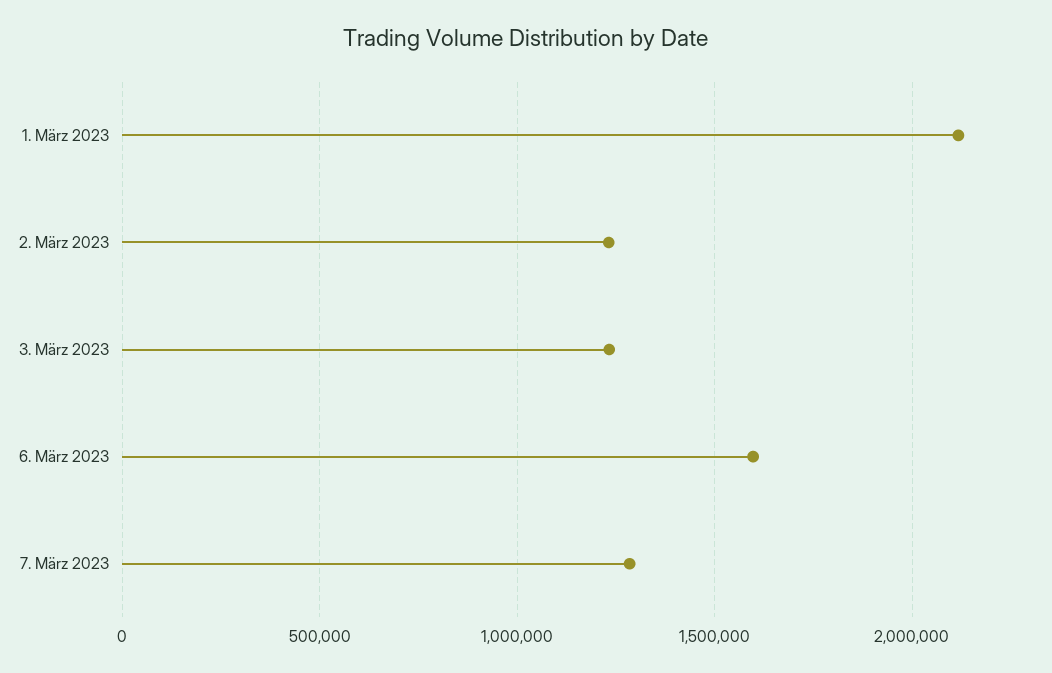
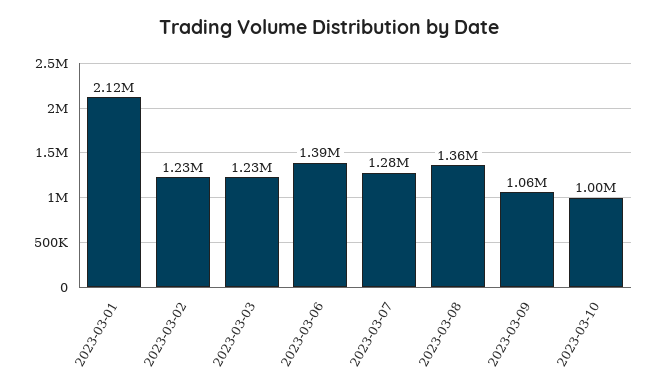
6. März 2023: 1600000 -> 1390000
2023-03-08: none -> 1360000
2023-03-09: none -> 1060000
2023-03-10: none -> 1000000

